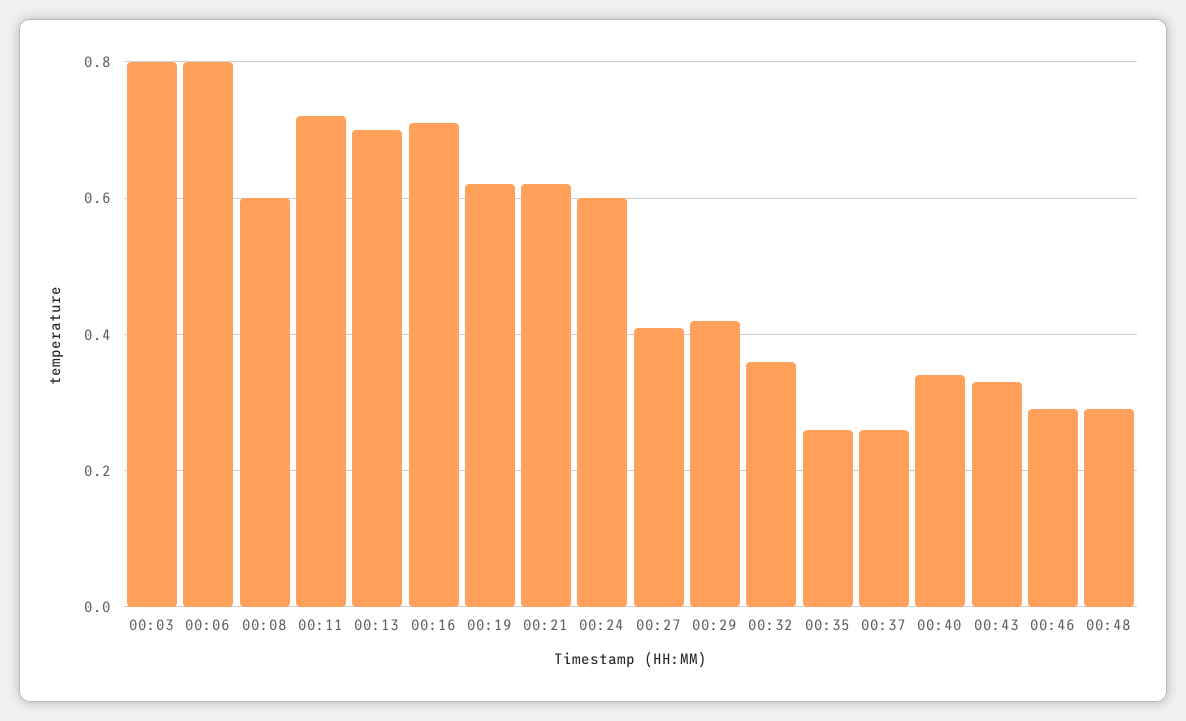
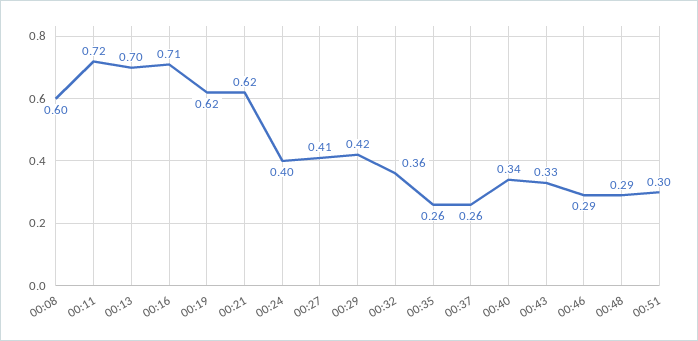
00:03: 0.8 -> none
00:06: 0.8 -> none
00:24: 0.6 -> 0.4
00:51: none -> 0.3

